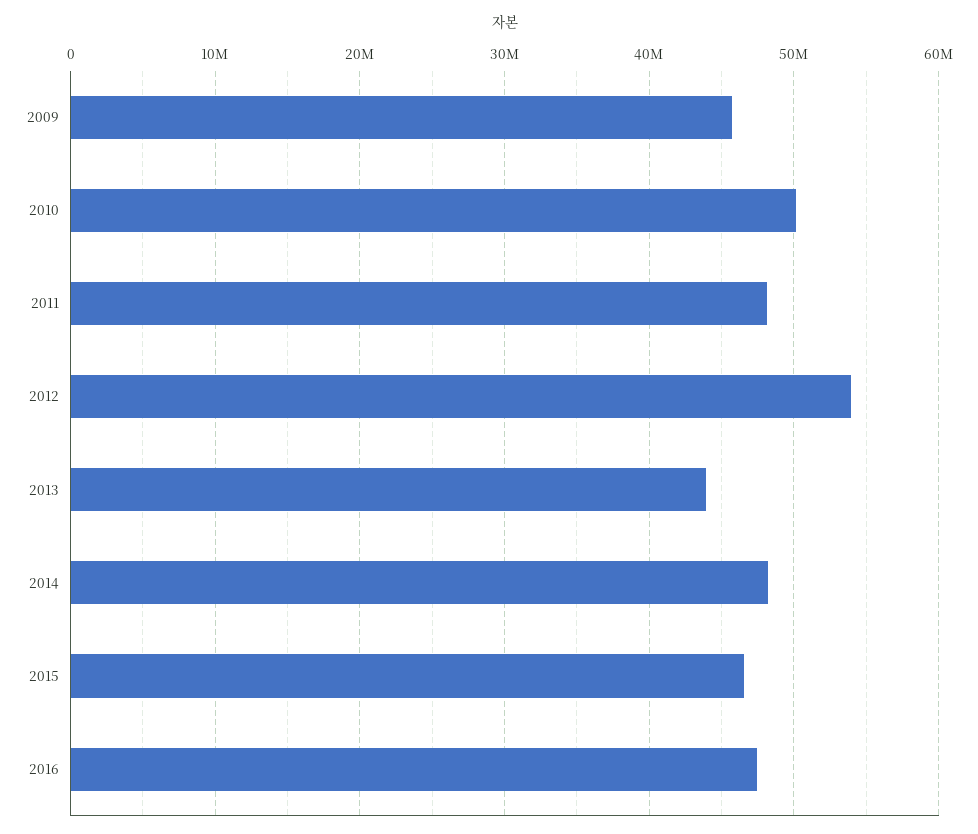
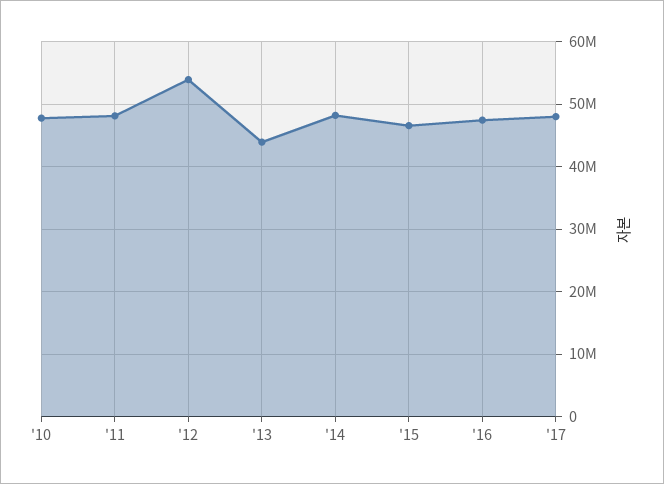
2009: 46000000 -> none
2010: 50000000 -> 48000000
'17: none -> 48000000

